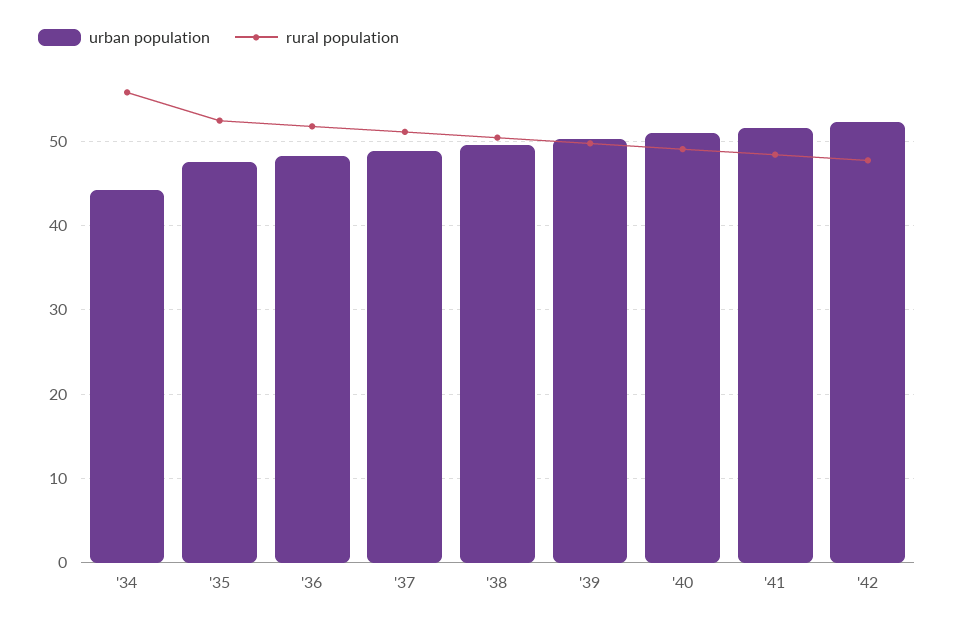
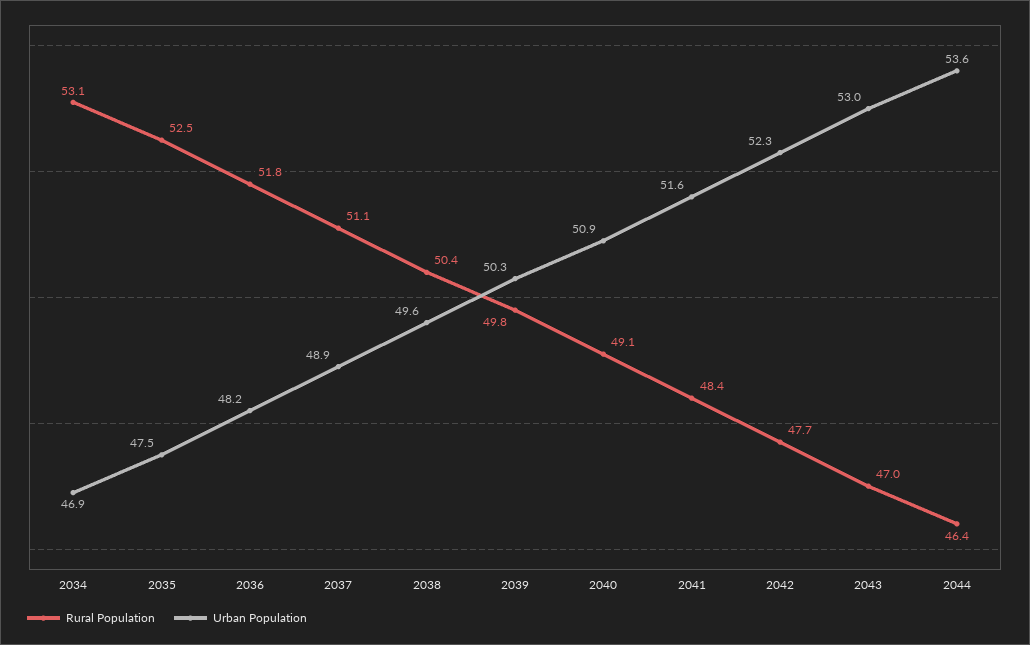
urban population, '34: 44 -> 46.9
rural population, '34: 56 -> 53.1
rural population, 2043: none -> 47
urban population, 2043: none -> 53
rural population, 2044: none -> 46.4
urban population, 2044: none -> 53.6

